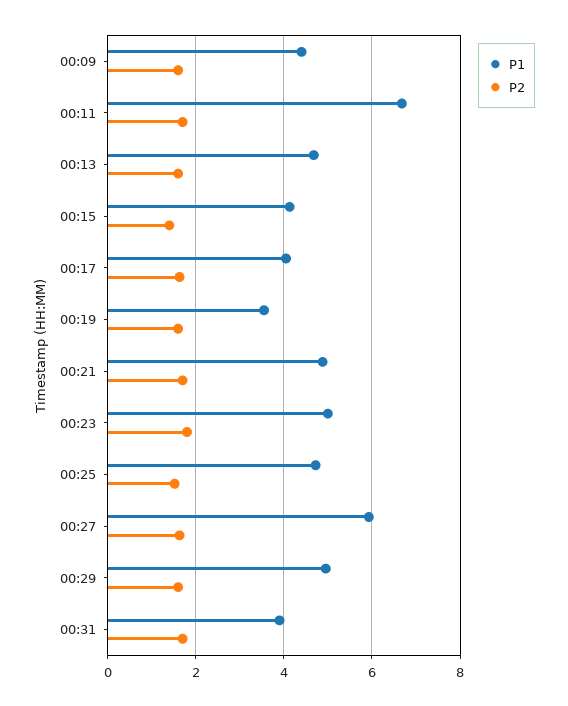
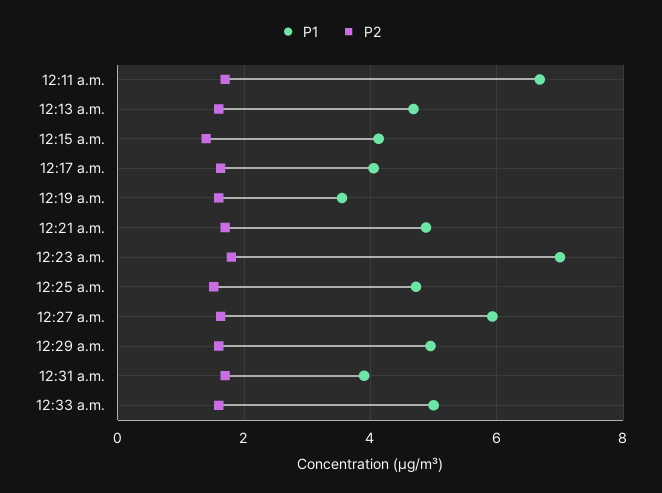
P1, 00:09: 4.4 -> none
P2, 00:09: 1.6 -> none
P1, 00:23: 5 -> 7
P1, 12:33 a.m.: none -> 5
P2, 12:33 a.m.: none -> 1.6

